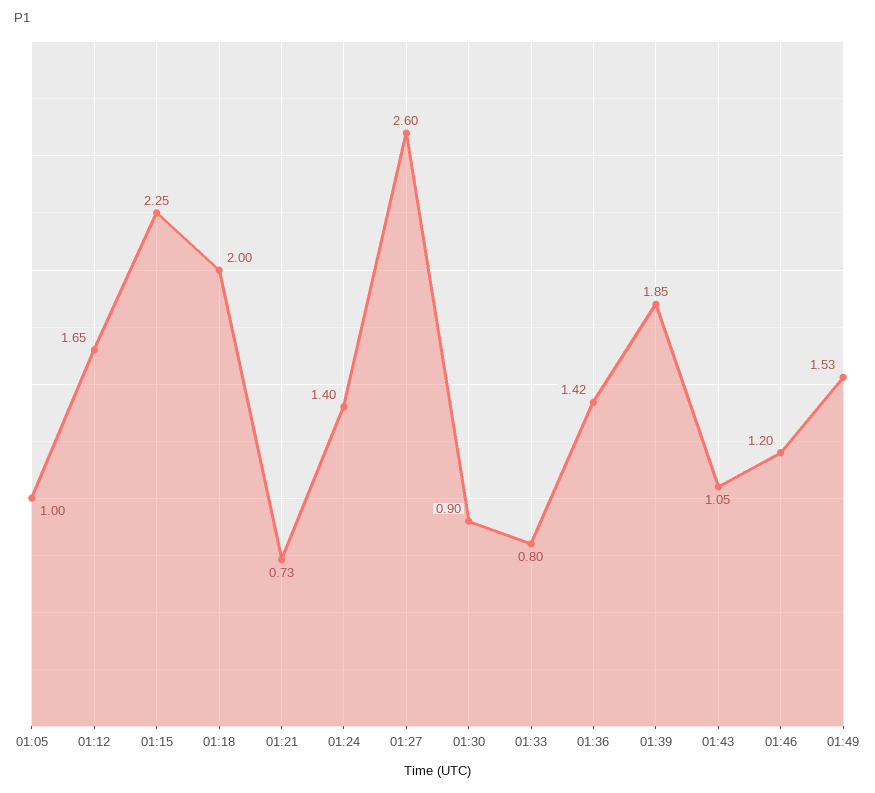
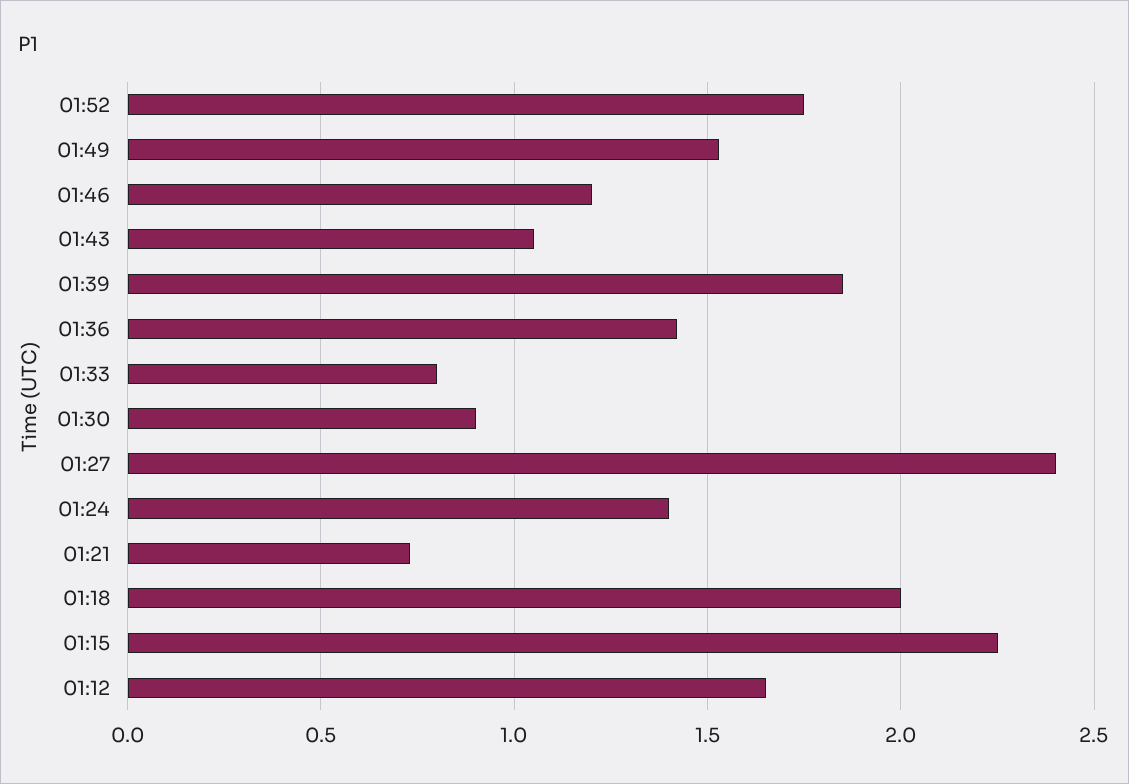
01:05: 1 -> none
01:27: 2.6 -> 2.4
01:52: none -> 1.75

